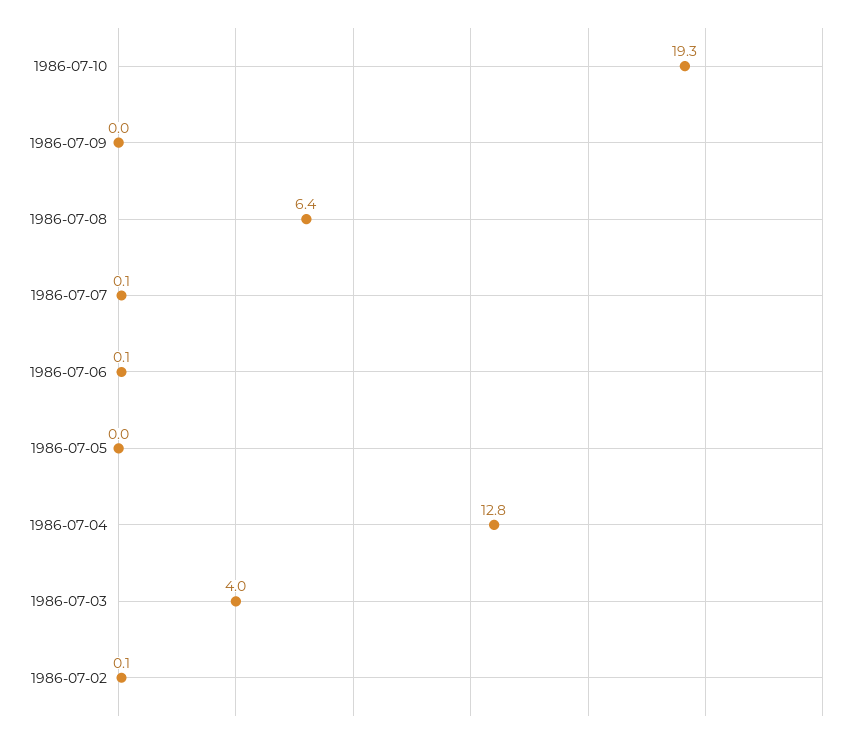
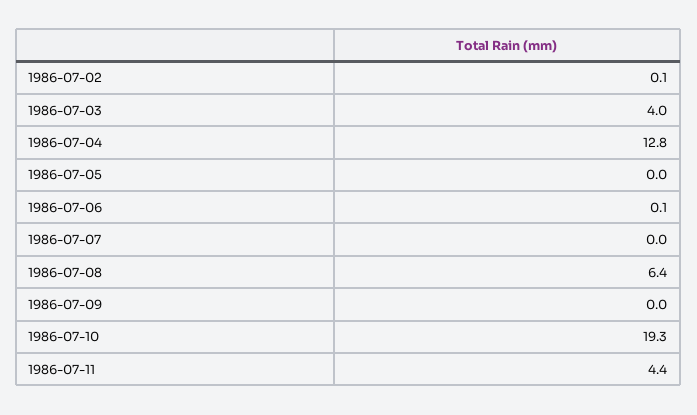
1986-07-07: 0.1 -> 0
1986-07-11: none -> 4.4

